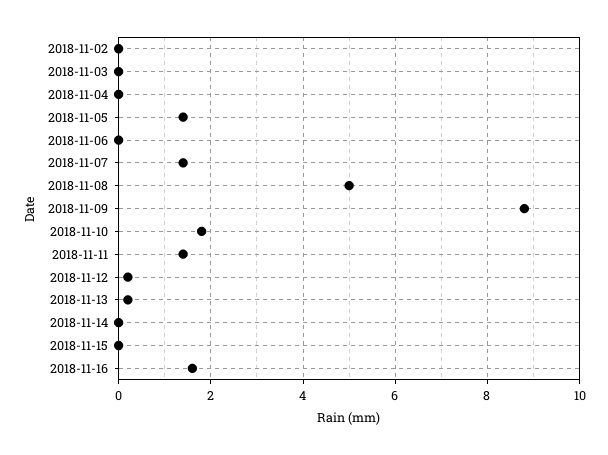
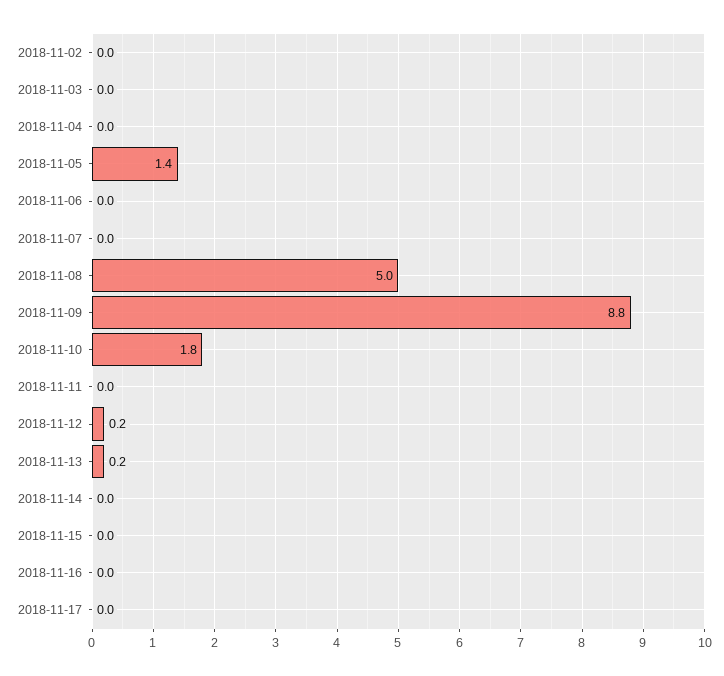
2018-11-07: 1.5 -> 0
2018-11-11: 1.5 -> 0
2018-11-16: 1.5 -> 0
2018-11-17: none -> 0

